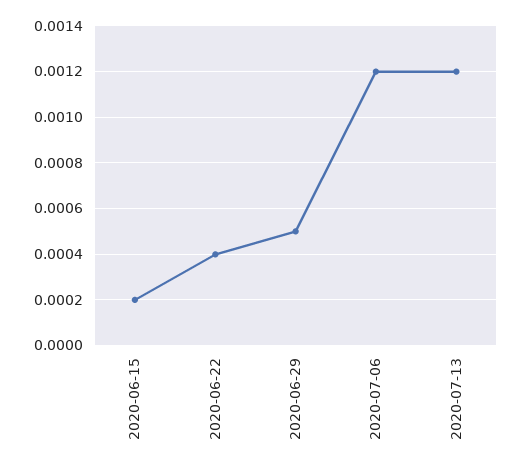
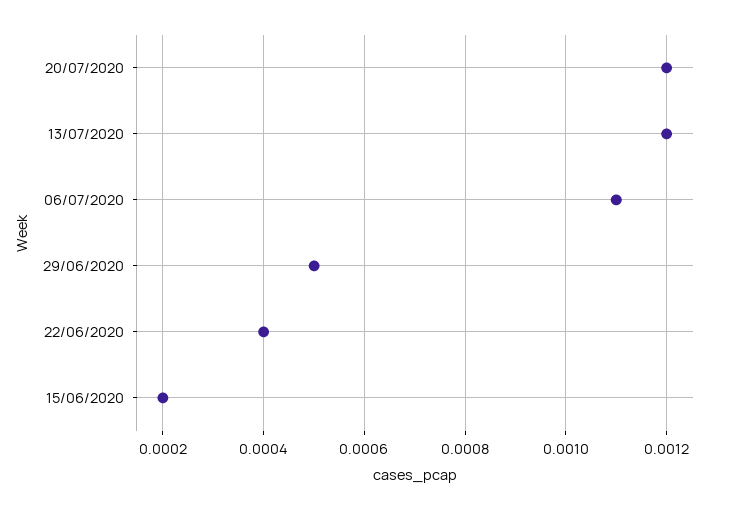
2020-07-06: 0.0012 -> 0.0011
20/07/2020: none -> 0.0012

